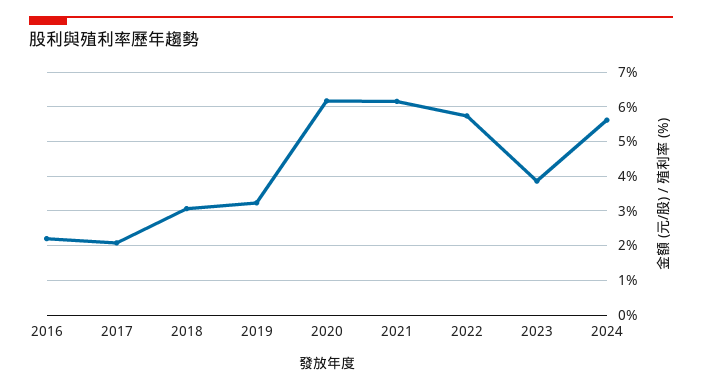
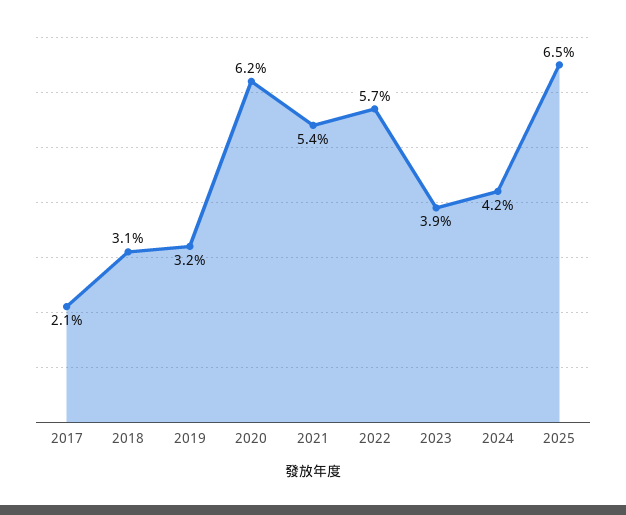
2016: 2.2 -> none
2021: 6.2 -> 5.4
2024: 5.6 -> 4.2
2025: none -> 6.5

